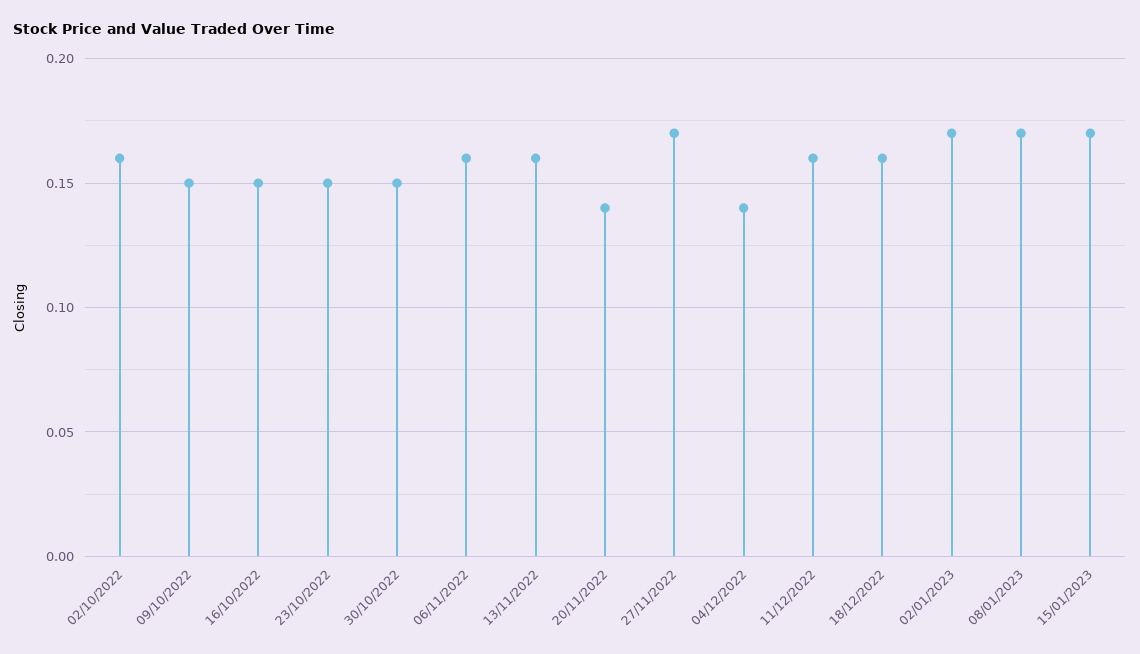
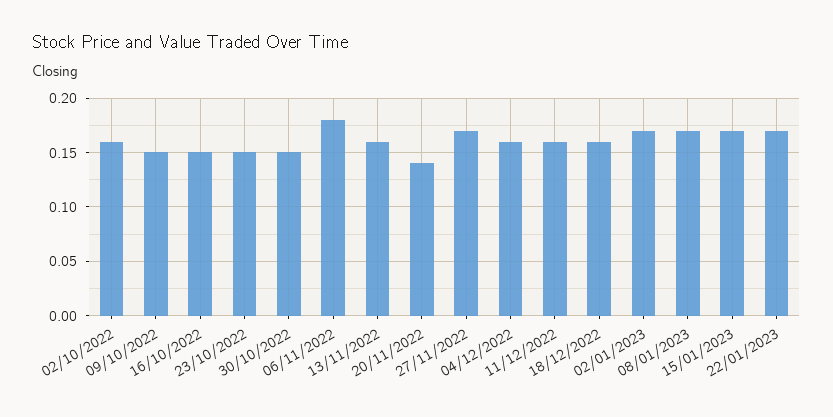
06/11/2022: 0.16 -> 0.18
04/12/2022: 0.14 -> 0.16
22/01/2023: none -> 0.17

